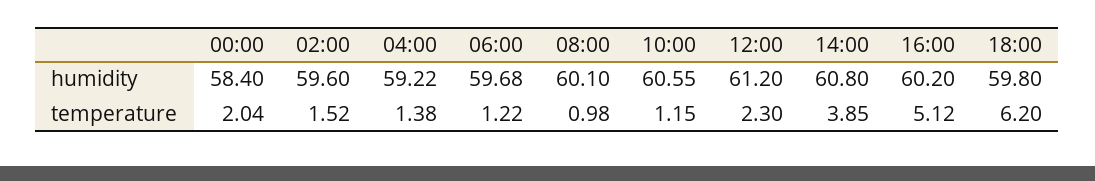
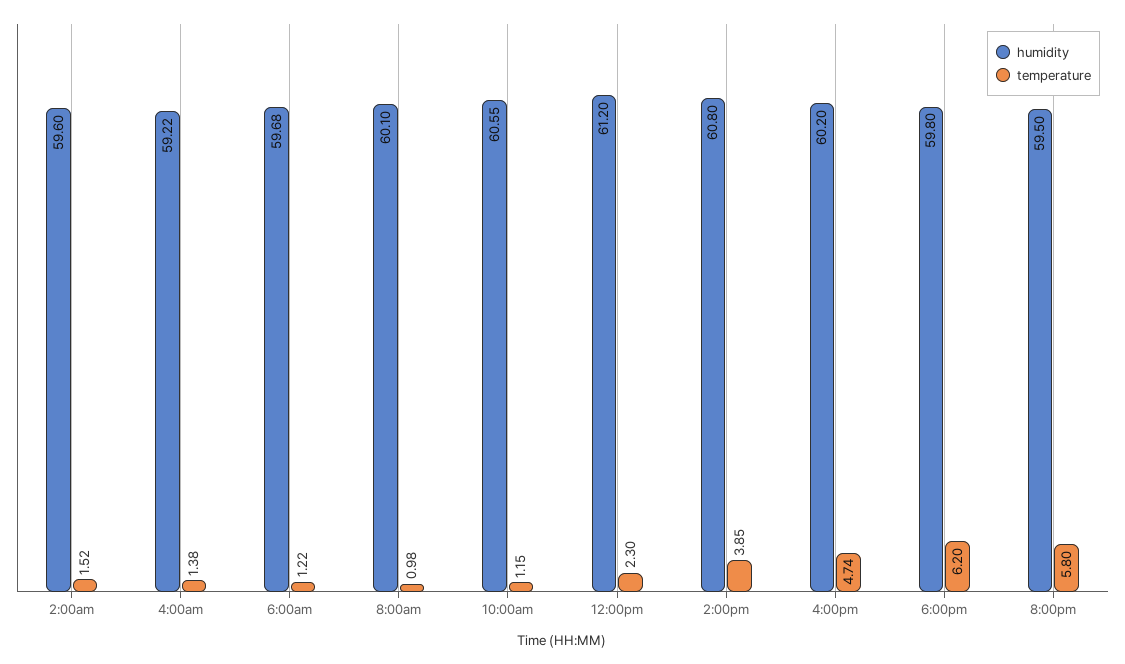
humidity, 00:00: 58.4 -> none
temperature, 00:00: 2.04 -> none
temperature, 16:00: 5.12 -> 4.74
humidity, 8:00pm: none -> 59.5
temperature, 8:00pm: none -> 5.8

